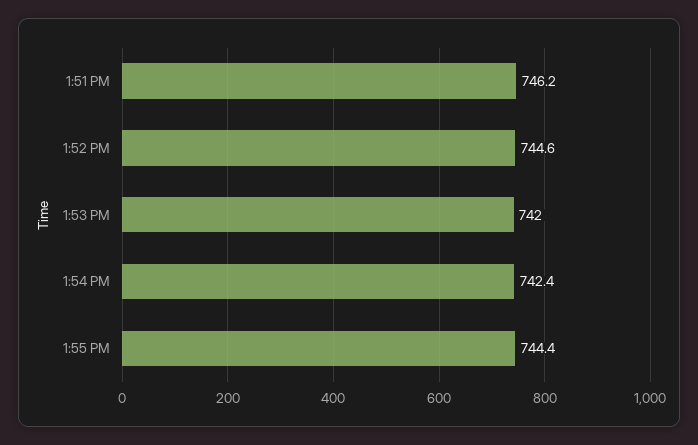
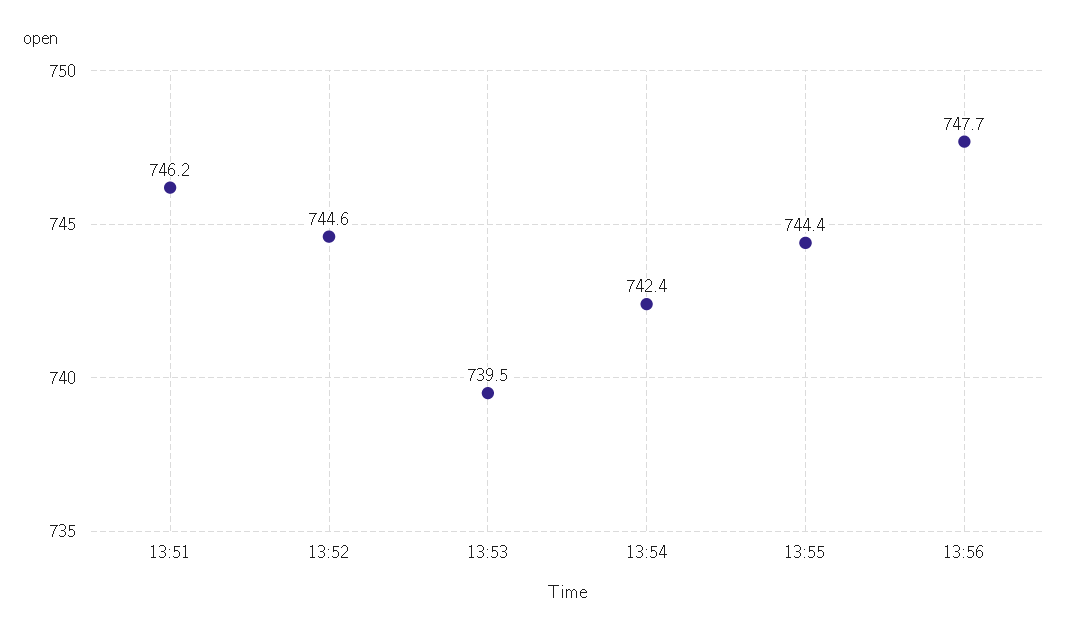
1:53 PM: 742 -> 739.5
13:56: none -> 747.7

